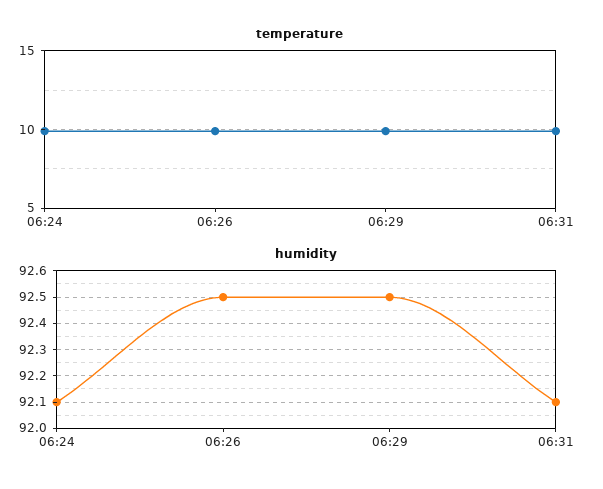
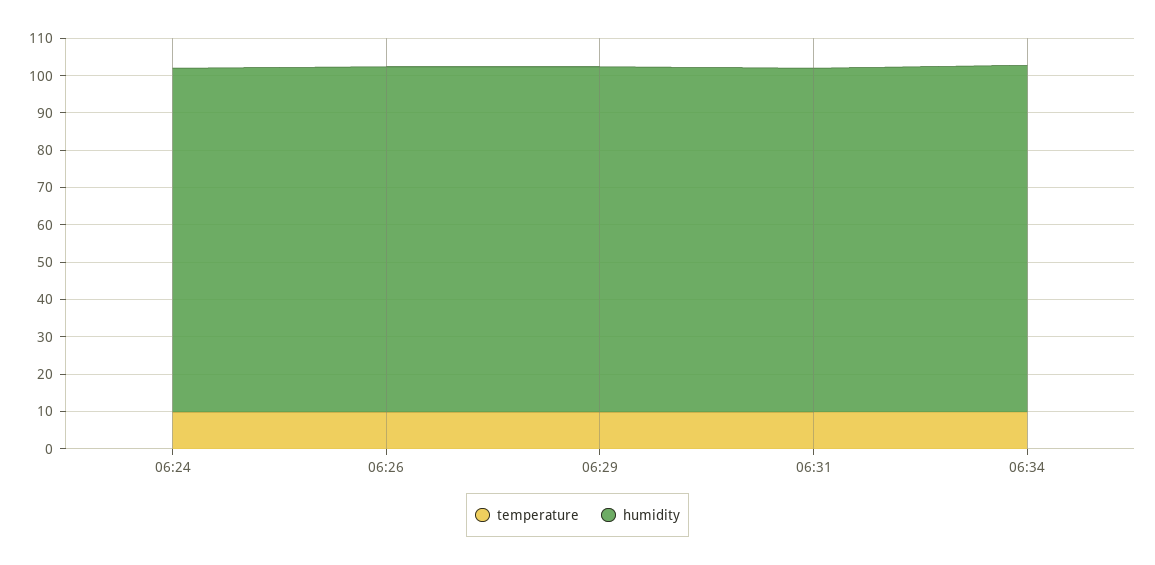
temperature, 06:34: none -> 10
humidity, 06:34: none -> 92.5

